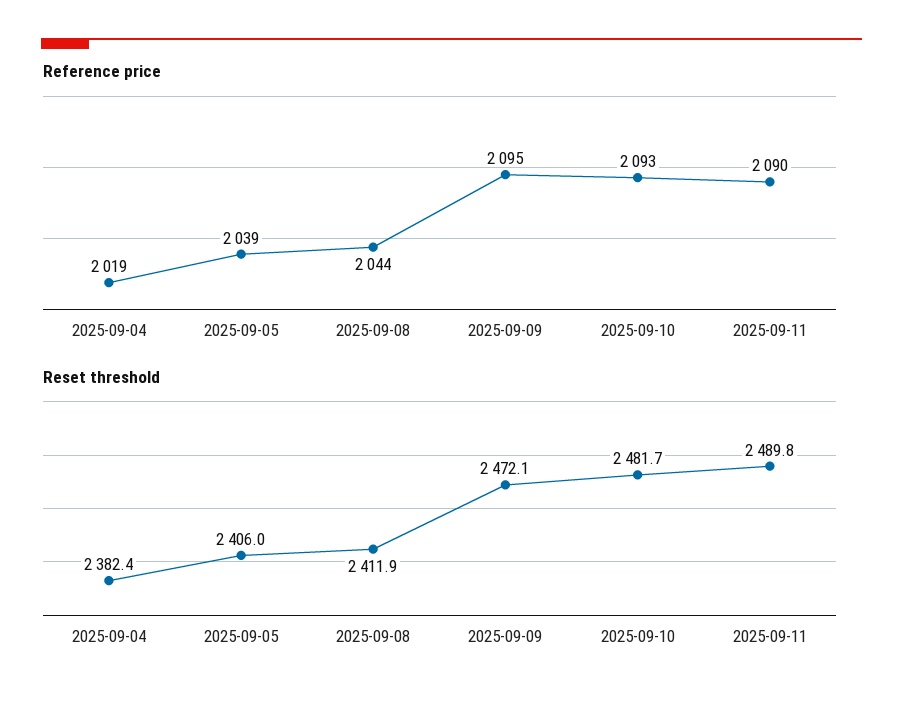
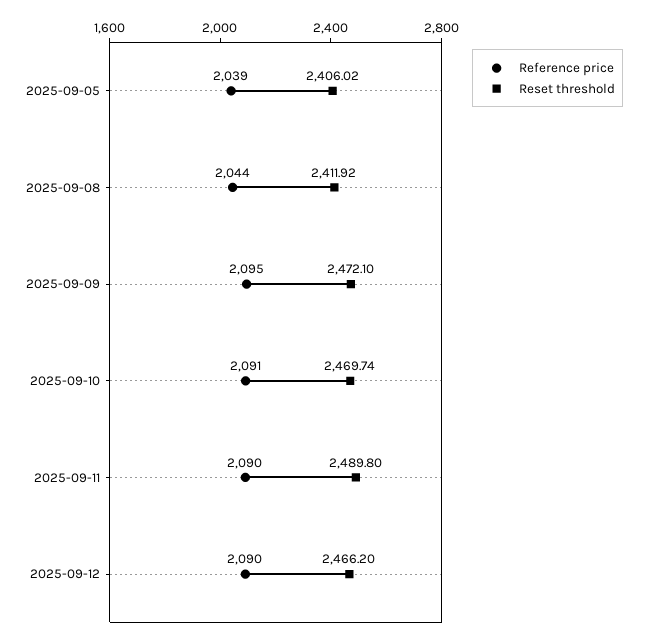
Reference price, 2025-09-04: 2019 -> none
Reference price, 2025-09-10: 2093 -> 2091
Reset threshold, 2025-09-04: 2382.4 -> none
Reset threshold, 2025-09-10: 2481.7 -> 2469.74
Reference price, 2025-09-12: none -> 2090
Reset threshold, 2025-09-12: none -> 2466.2

